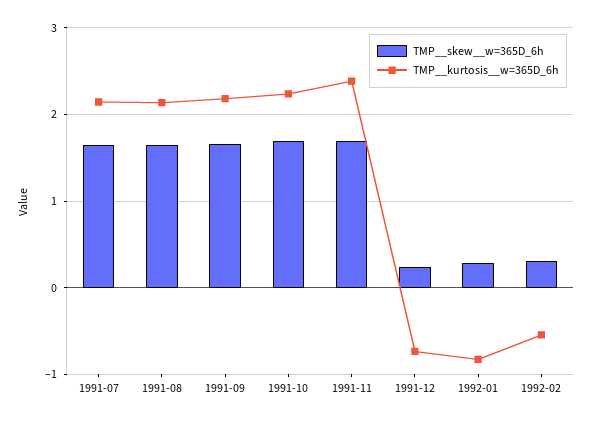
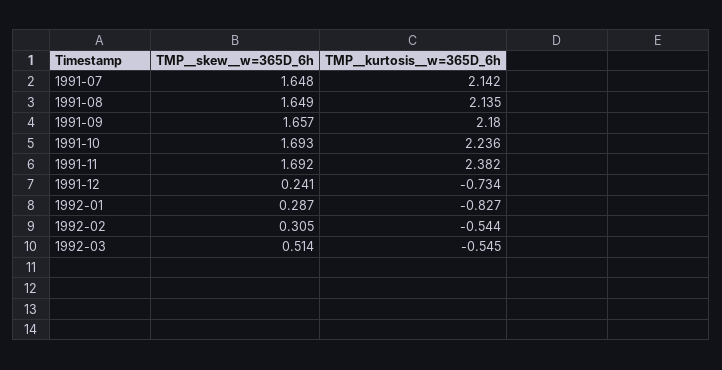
TMP__skew__w=365D_6h, 1992-03: none -> 0.514
TMP__kurtosis__w=365D_6h, 1992-03: none -> -0.545

